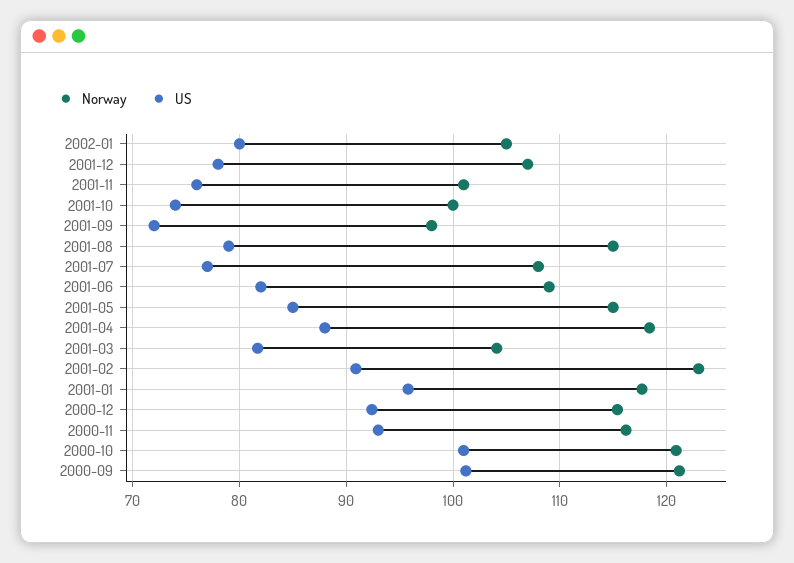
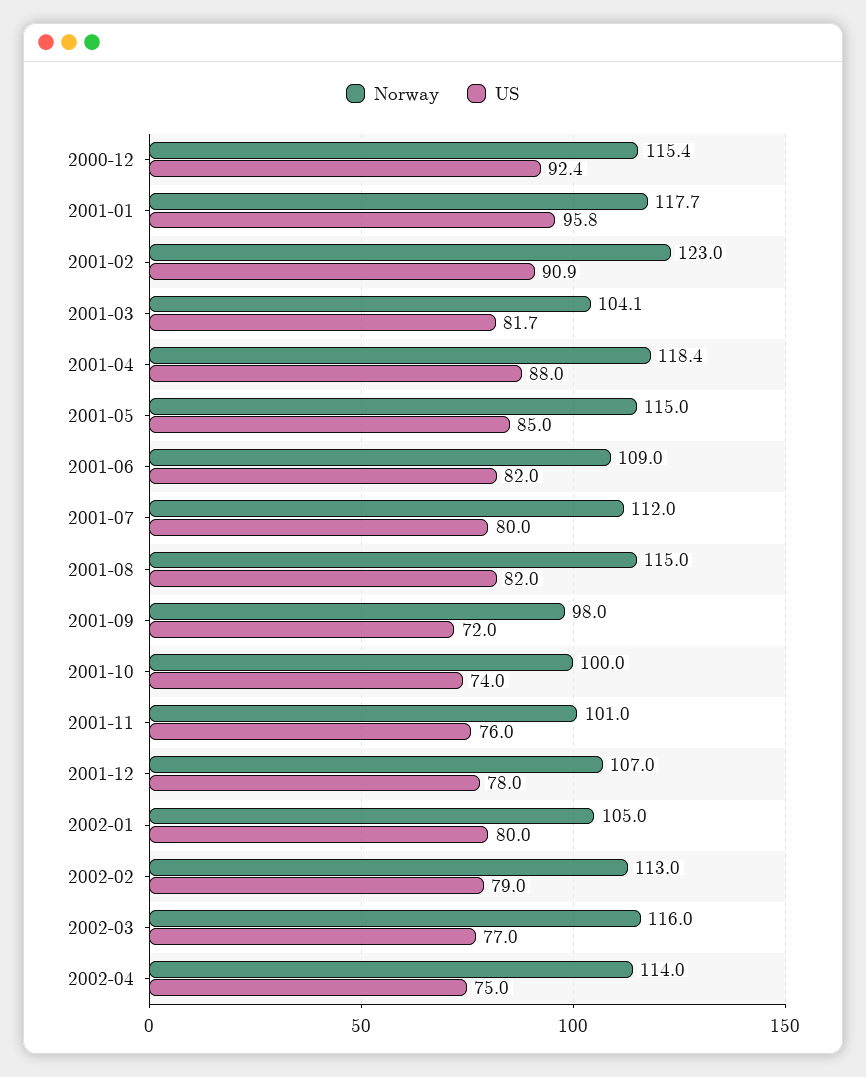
US, 2001-08: 79 -> 82
Norway, 2001-07: 108 -> 112
US, 2001-07: 77 -> 80
Norway, 2000-11: 116 -> none
US, 2000-11: 93 -> none
Norway, 2000-10: 121 -> none
US, 2000-10: 101 -> none
Norway, 2000-09: 121 -> none
US, 2000-09: 101 -> none
Norway, 2002-02: none -> 113
US, 2002-02: none -> 79
Norway, 2002-03: none -> 116
US, 2002-03: none -> 77
Norway, 2002-04: none -> 114
US, 2002-04: none -> 75

